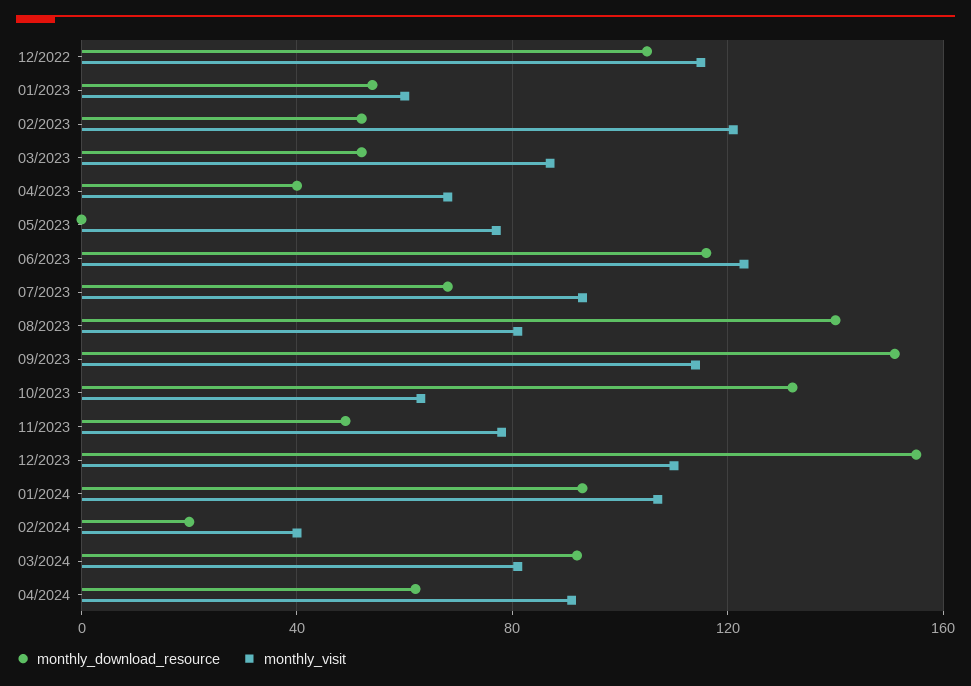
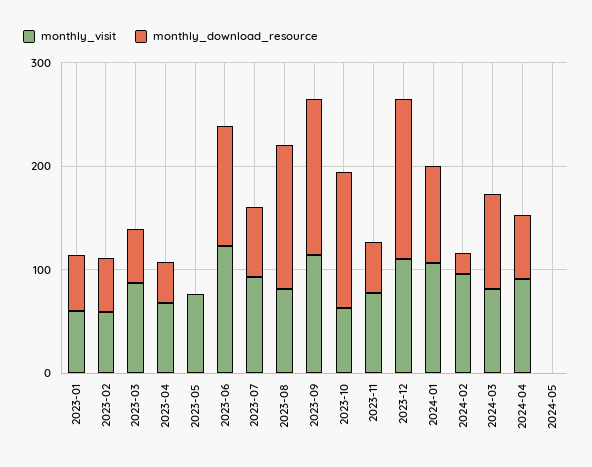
monthly_download_resource, 12/2022: 105 -> none
monthly_visit, 12/2022: 115 -> none
monthly_visit, 02/2023: 120 -> 60
monthly_visit, 02/2024: 40 -> 100
monthly_visit, 2024-05: none -> 0
monthly_download_resource, 2024-05: none -> 0

